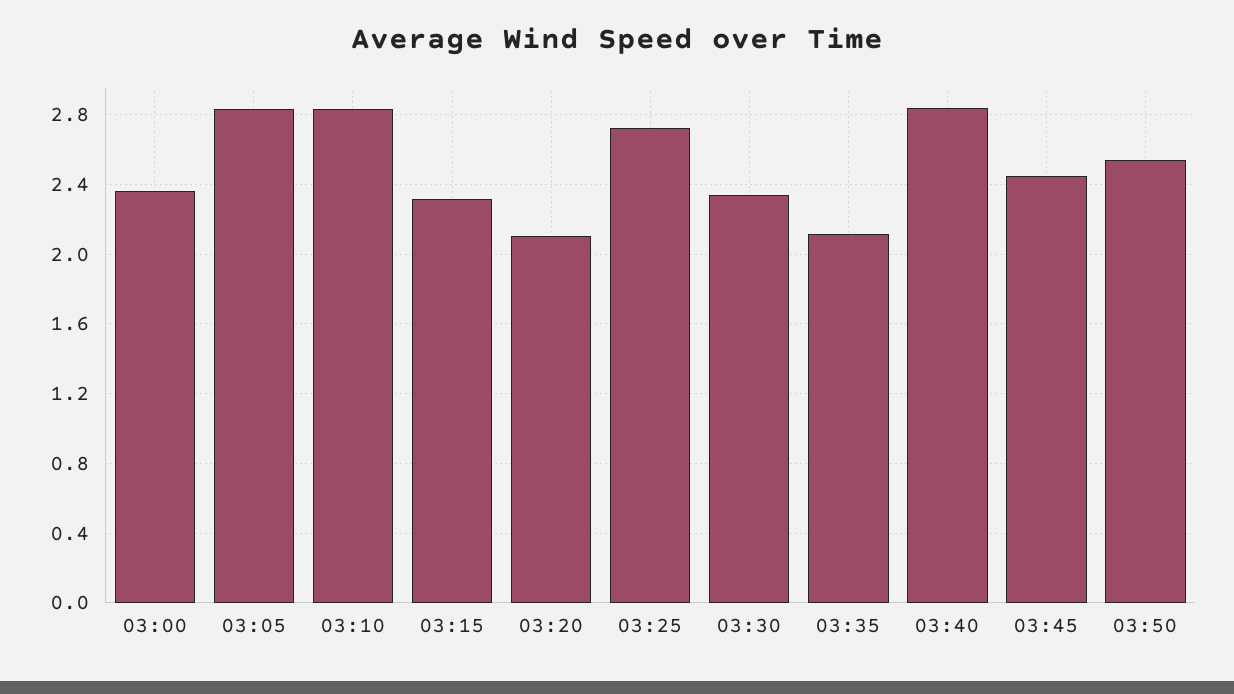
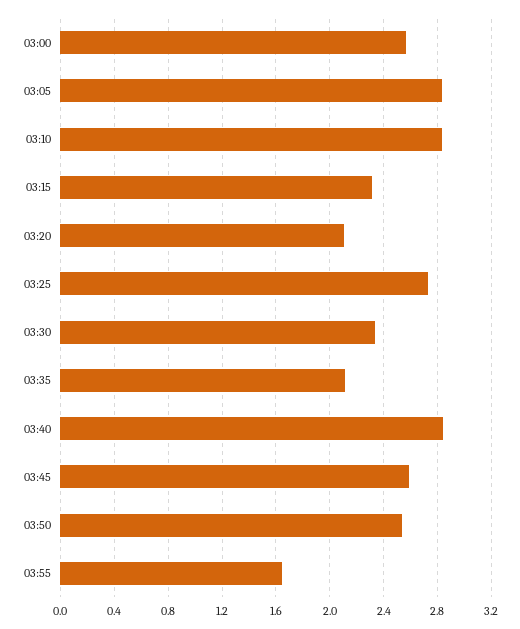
03:00: 2.35 -> 2.55
03:45: 2.45 -> 2.6
03:55: none -> 1.65

